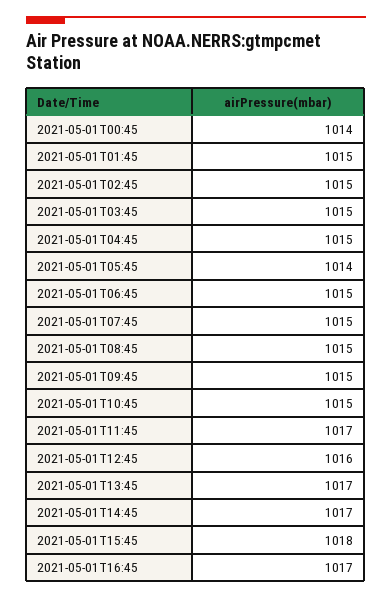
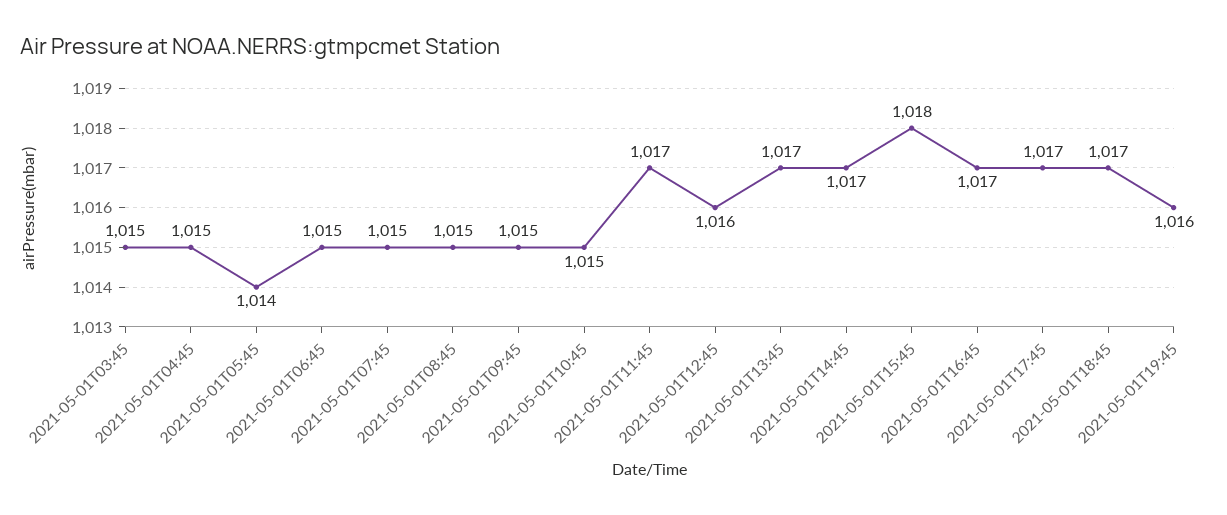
2021-05-01T00:45: 1014 -> none
2021-05-01T01:45: 1015 -> none
2021-05-01T02:45: 1015 -> none
2021-05-01T17:45: none -> 1017
2021-05-01T18:45: none -> 1017
2021-05-01T19:45: none -> 1016

